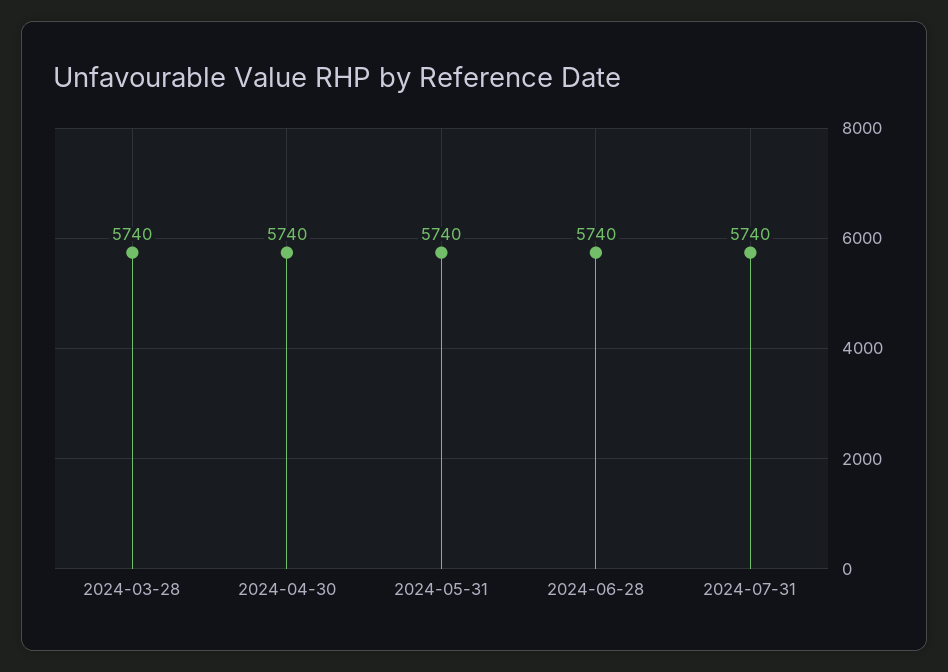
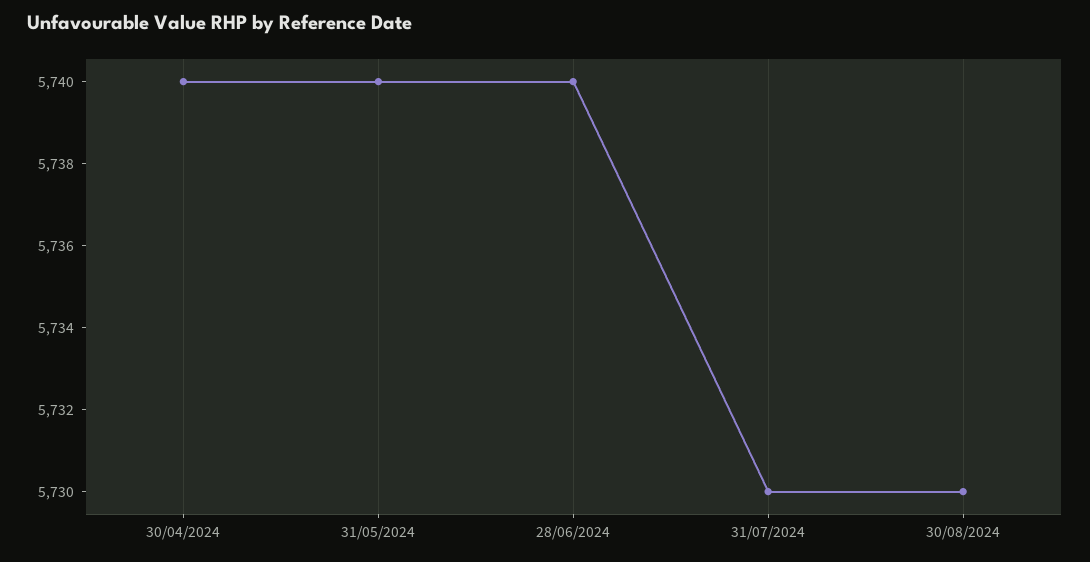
2024-03-28: 5740 -> none
2024-07-31: 5740 -> 5730
30/08/2024: none -> 5730

